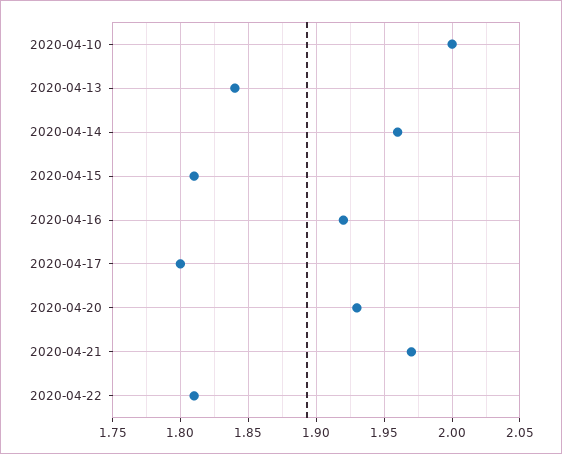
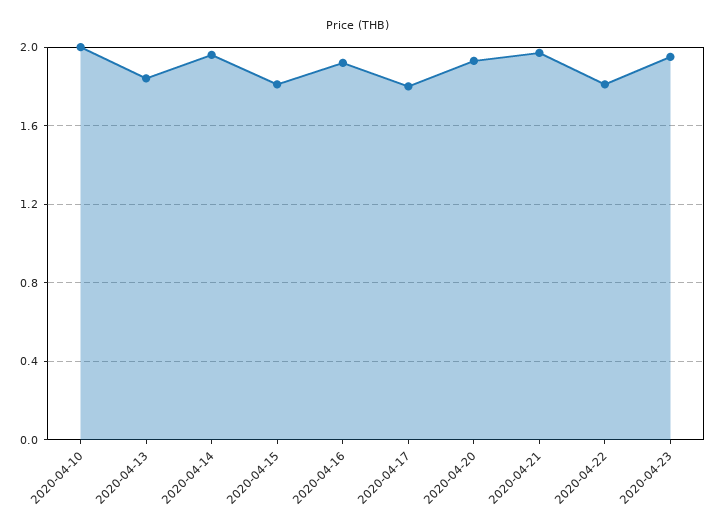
2020-04-23: none -> 1.95

